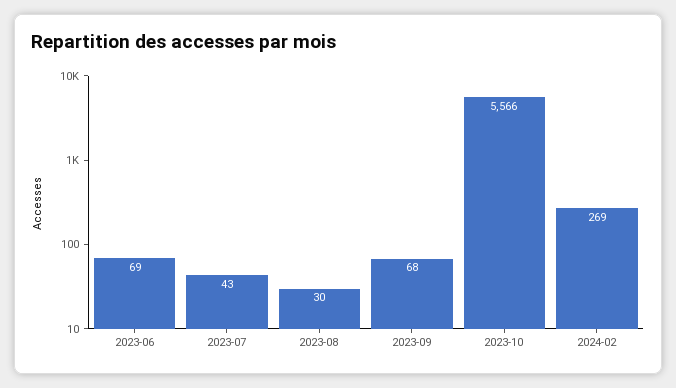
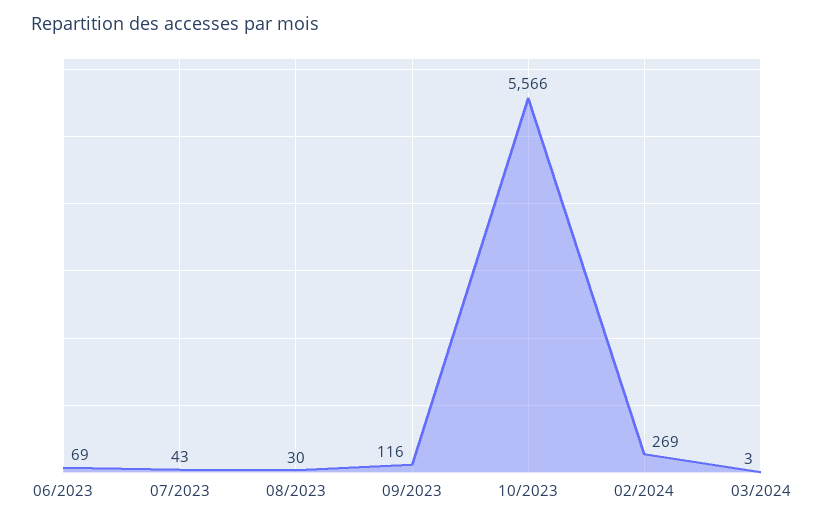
2023-09: 68 -> 116
03/2024: none -> 3

